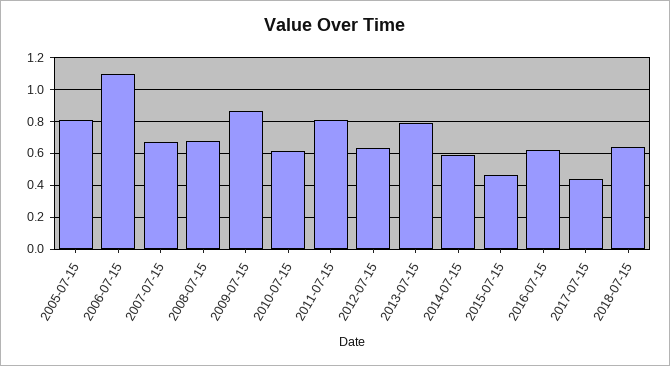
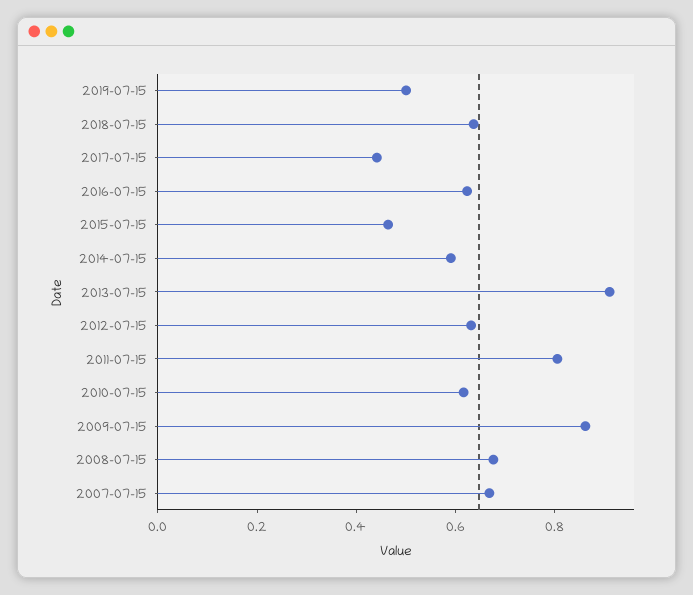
2005-07-15: 0.8 -> none
2006-07-15: 1.1 -> none
2013-07-15: 0.8 -> 0.9
2019-07-15: none -> 0.5

